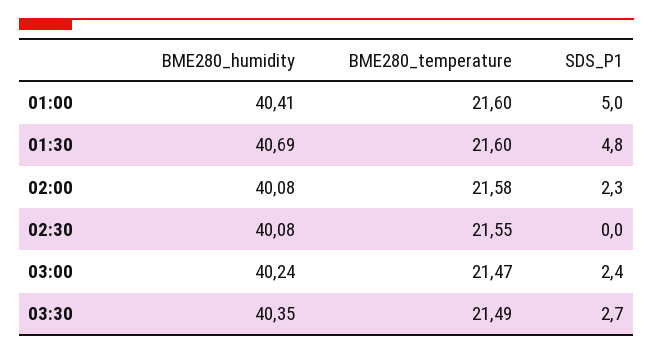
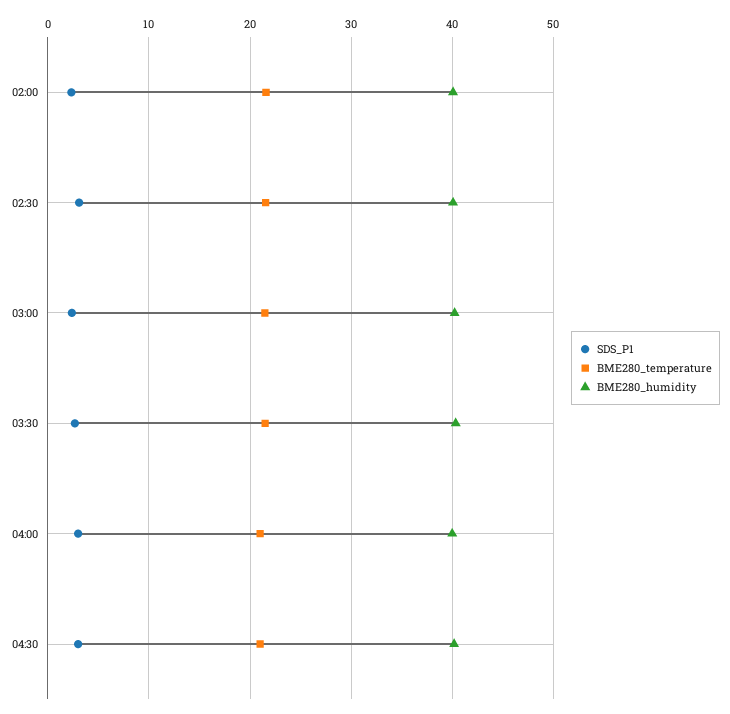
BME280_humidity, 01:00: 40.41 -> none
BME280_temperature, 01:00: 21.6 -> none
SDS_P1, 01:00: 5 -> none
BME280_humidity, 01:30: 40.69 -> none
BME280_temperature, 01:30: 21.6 -> none
SDS_P1, 01:30: 4.8 -> none
SDS_P1, 02:30: 0 -> 3
SDS_P1, 04:00: none -> 3
BME280_temperature, 04:00: none -> 21
BME280_humidity, 04:00: none -> 40
SDS_P1, 04:30: none -> 3
BME280_temperature, 04:30: none -> 21
BME280_humidity, 04:30: none -> 40

